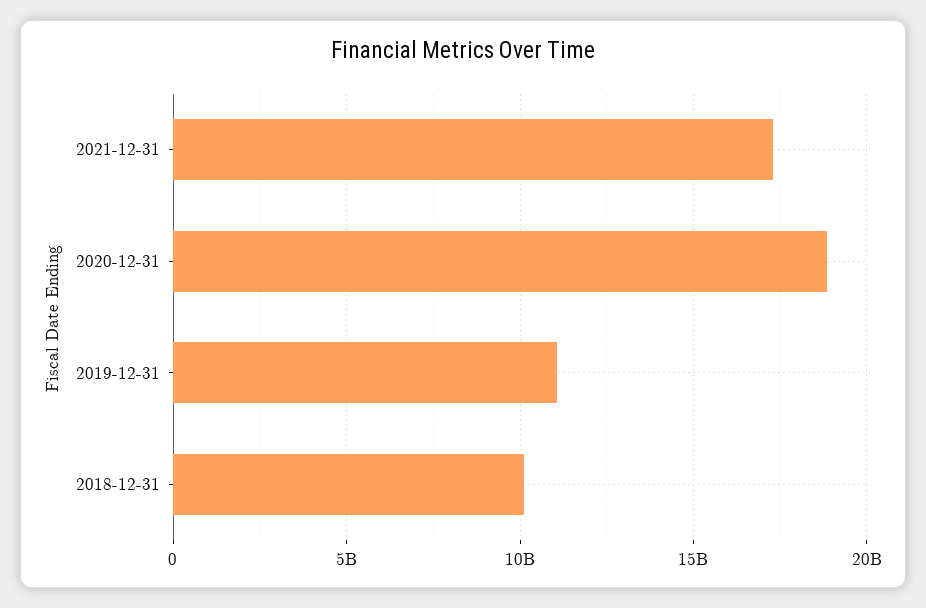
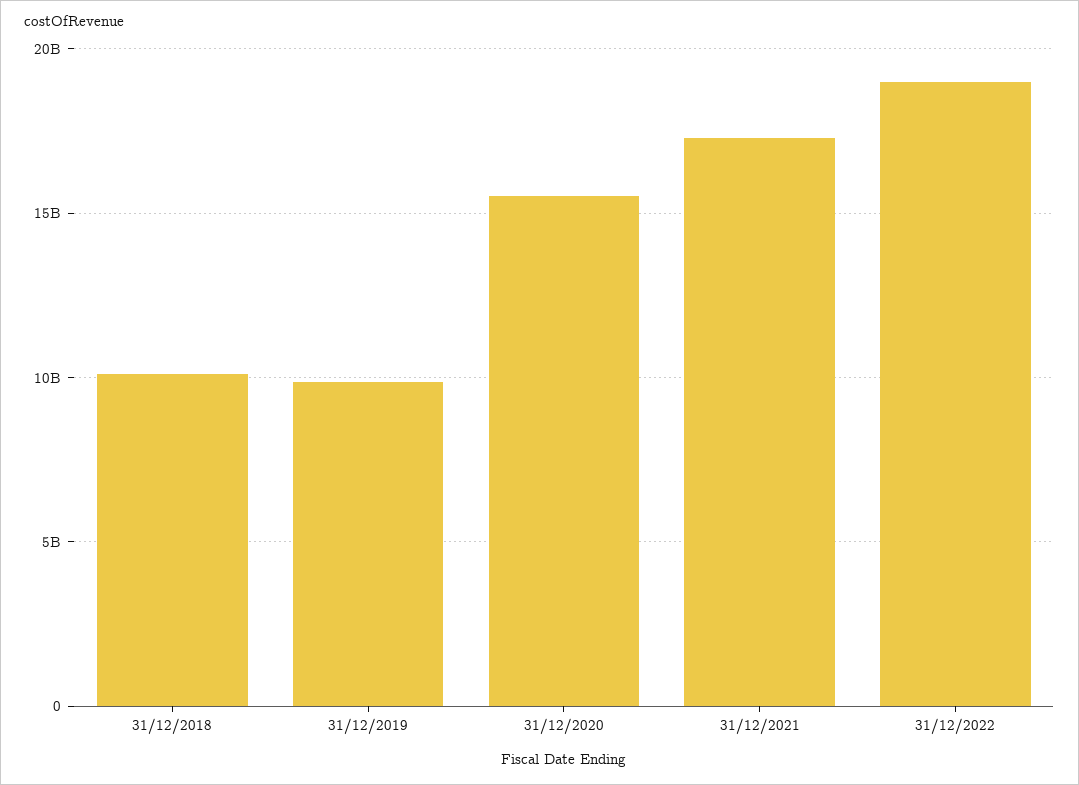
2020-12-31: 19000000000 -> 15500000000
2019-12-31: 11000000000 -> 10000000000
31/12/2022: none -> 19000000000

